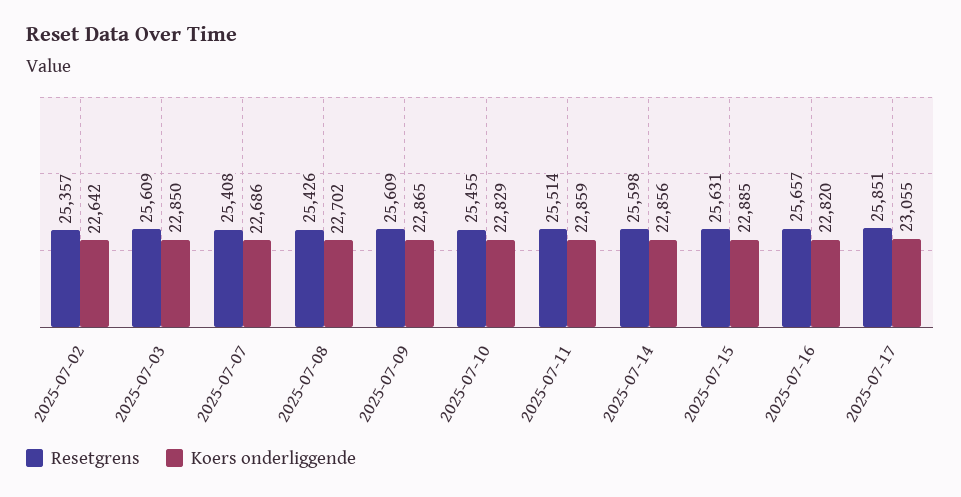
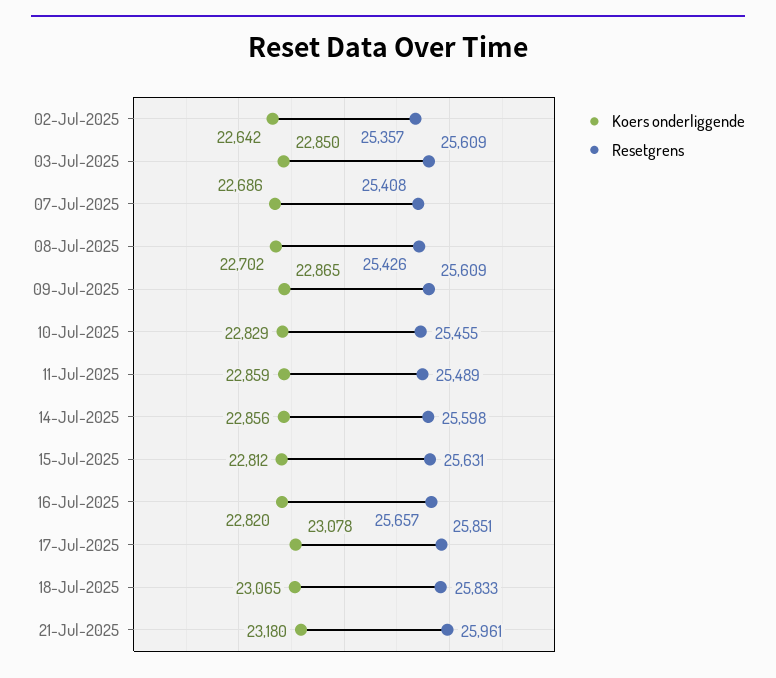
Resetgrens, 2025-07-11: 25514 -> 25489
Koers onderliggende, 2025-07-15: 22885 -> 22812
Koers onderliggende, 2025-07-17: 23055 -> 23078
Koers onderliggende, 18-Jul-2025: none -> 23065
Resetgrens, 18-Jul-2025: none -> 25833
Koers onderliggende, 21-Jul-2025: none -> 23180
Resetgrens, 21-Jul-2025: none -> 25961

